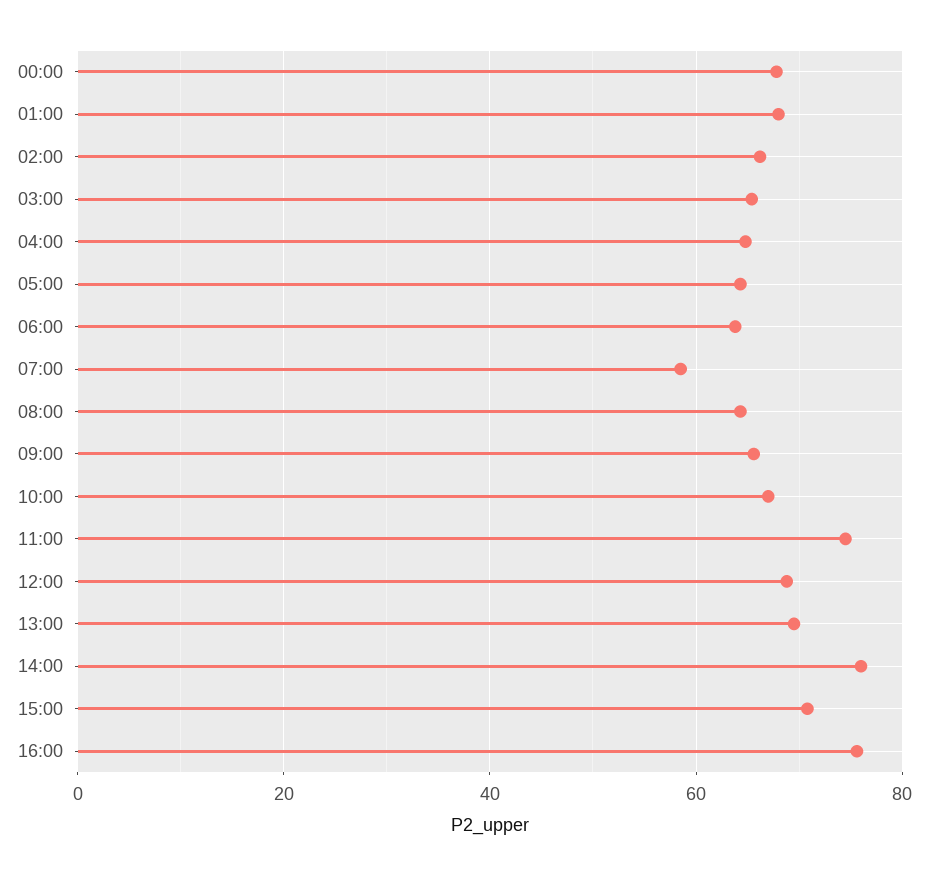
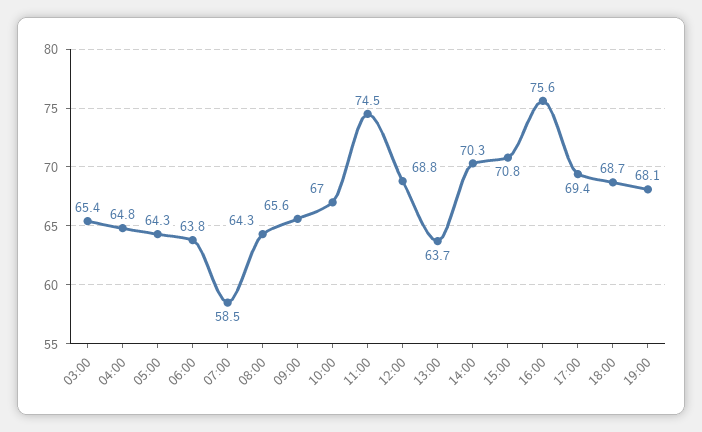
00:00: 68 -> none
01:00: 68 -> none
02:00: 66 -> none
13:00: 70 -> 63.7
14:00: 76 -> 70.3
17:00: none -> 69.4
18:00: none -> 68.7
19:00: none -> 68.1

